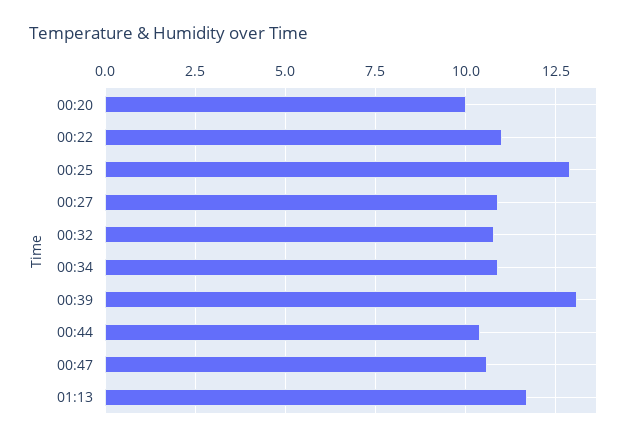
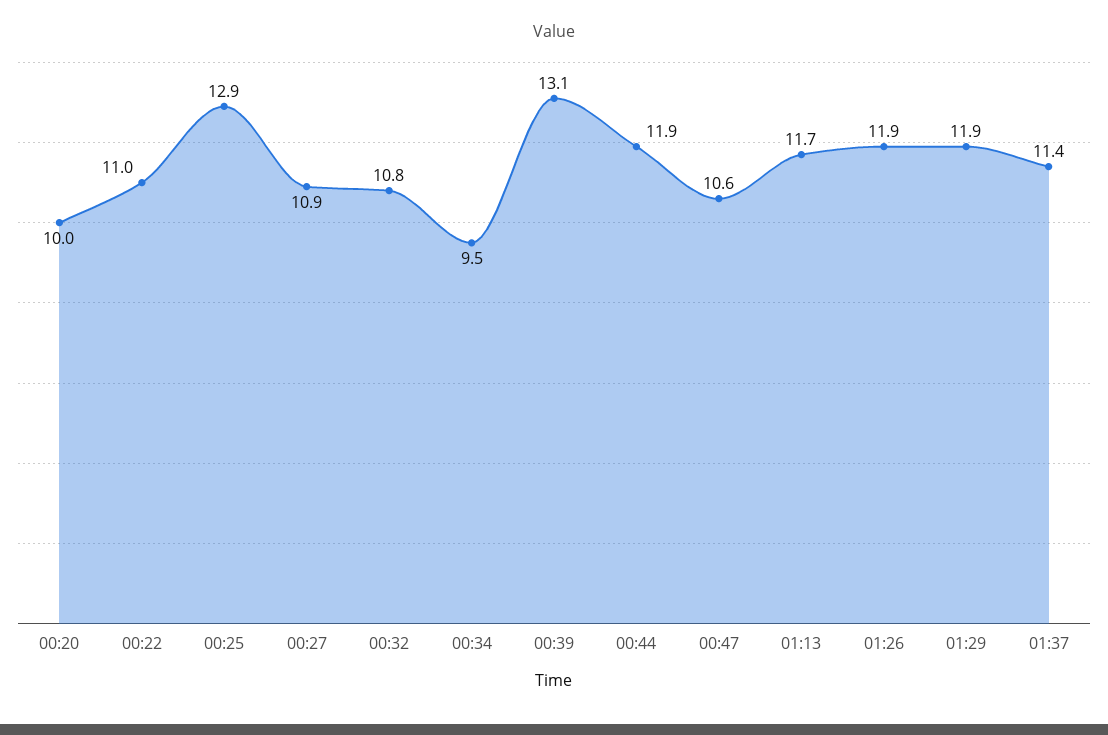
00:34: 11 -> 9.5
00:44: 10.5 -> 11.9
01:26: none -> 11.9
01:29: none -> 11.9
01:37: none -> 11.4

